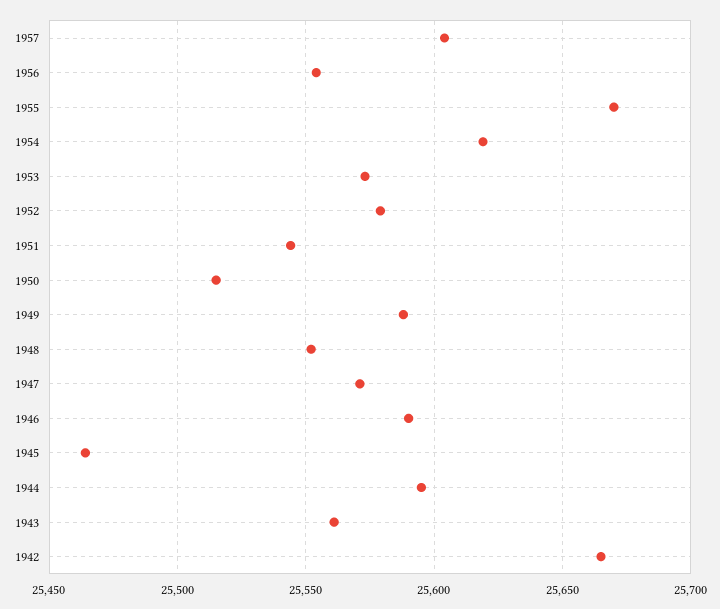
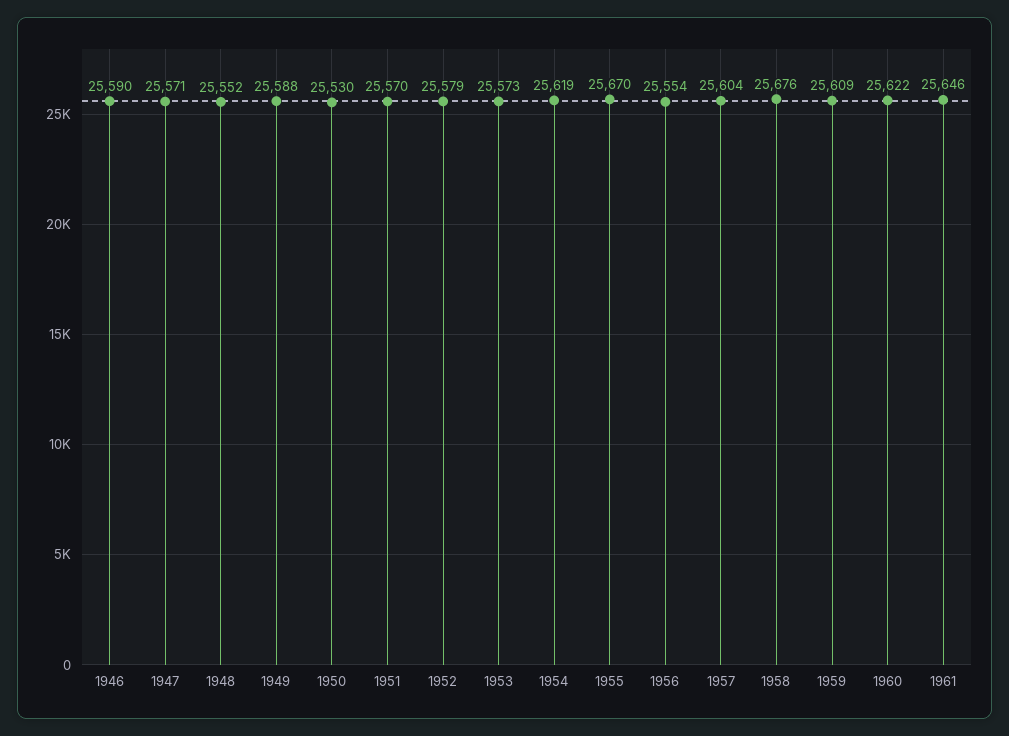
1951: 25545 -> 25570
1950: 25515 -> 25530
1945: 25465 -> none
1944: 25595 -> none
1943: 25560 -> none
1942: 25665 -> none
1958: none -> 25676
1959: none -> 25609
1960: none -> 25622
1961: none -> 25646

